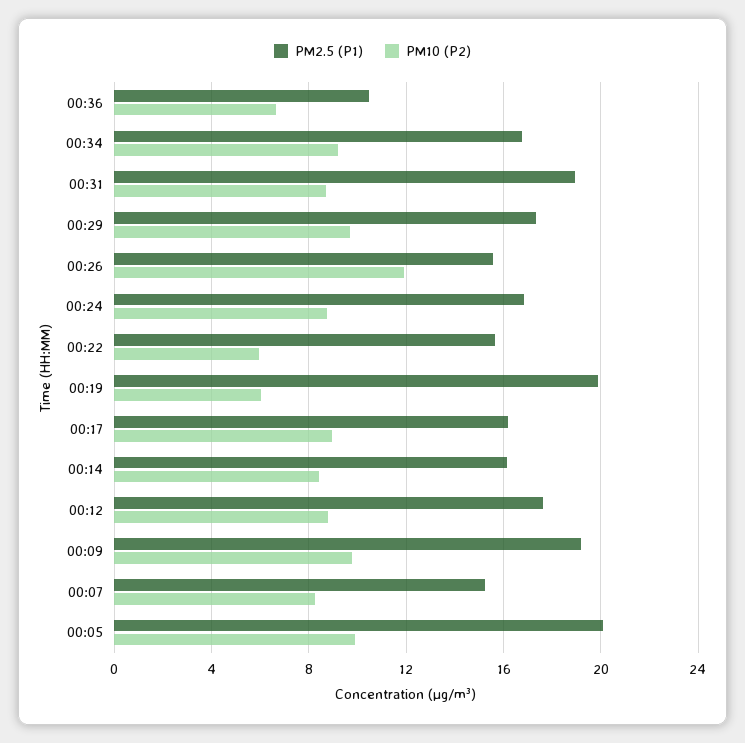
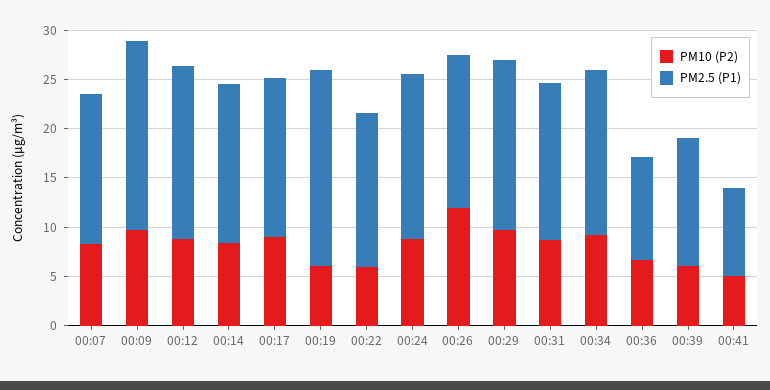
PM2.5 (P1), 00:31: 19 -> 16
PM2.5 (P1), 00:05: 20 -> none
PM10 (P2), 00:05: 10 -> none
PM10 (P2), 00:39: none -> 6
PM2.5 (P1), 00:39: none -> 13
PM10 (P2), 00:41: none -> 5
PM2.5 (P1), 00:41: none -> 9

